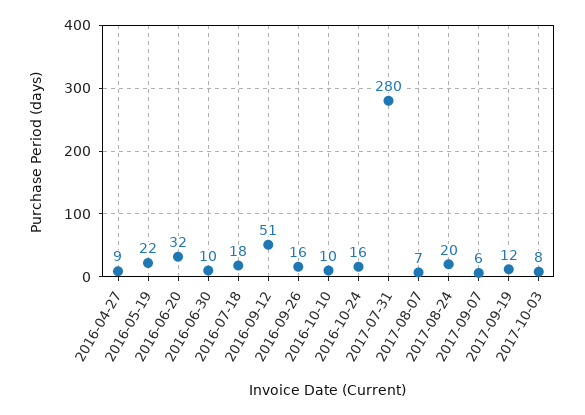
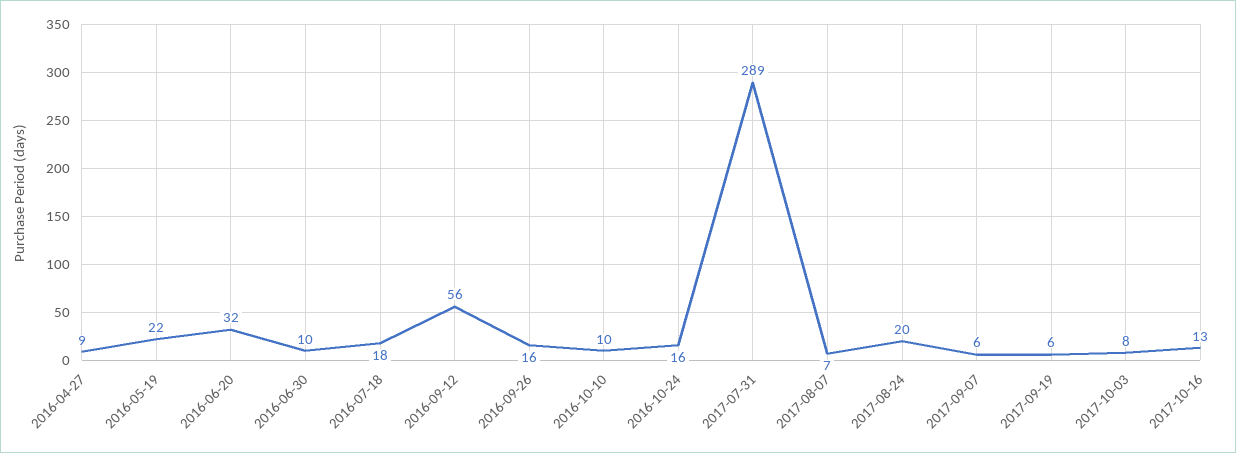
2016-09-12: 51 -> 56
2017-07-31: 280 -> 289
2017-09-19: 12 -> 6
2017-10-16: none -> 13

